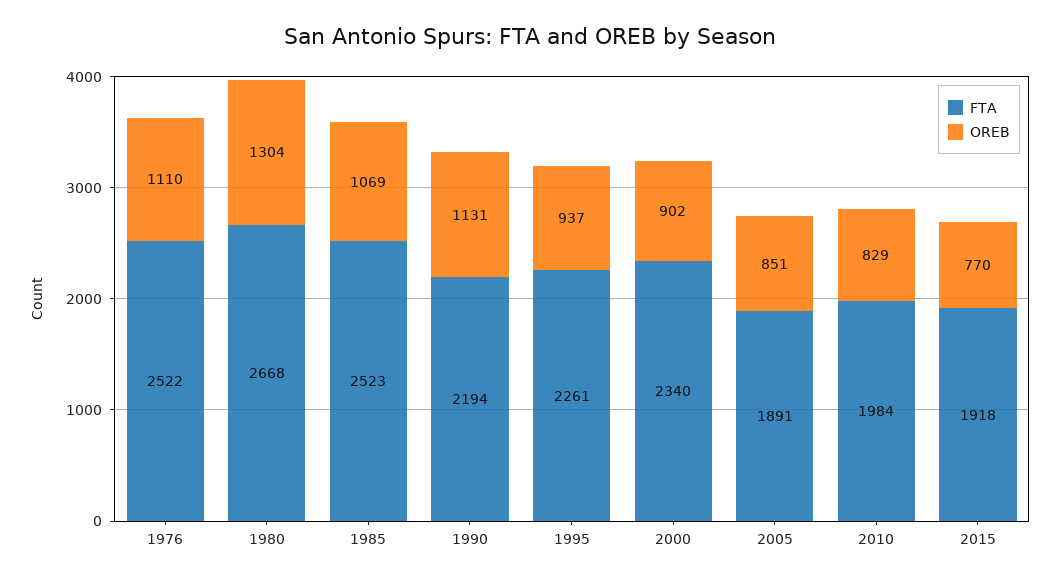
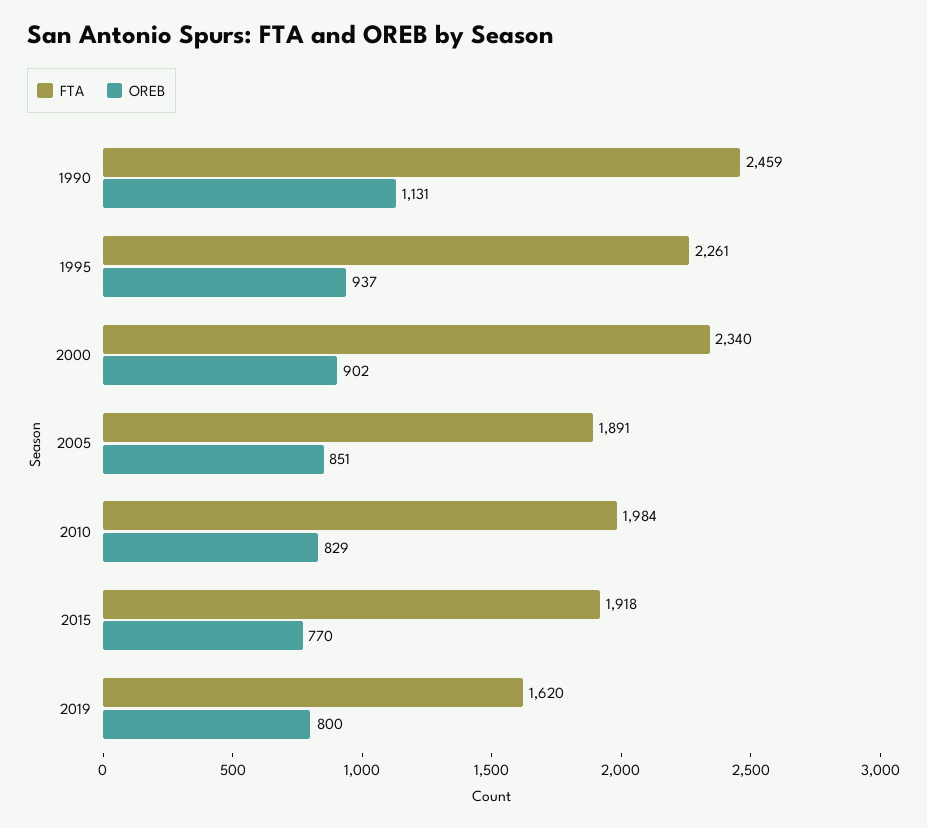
FTA, 1976: 2522 -> none
OREB, 1976: 1110 -> none
FTA, 1980: 2668 -> none
OREB, 1980: 1304 -> none
FTA, 1985: 2523 -> none
OREB, 1985: 1069 -> none
FTA, 1990: 2194 -> 2459
FTA, 2019: none -> 1620
OREB, 2019: none -> 800

